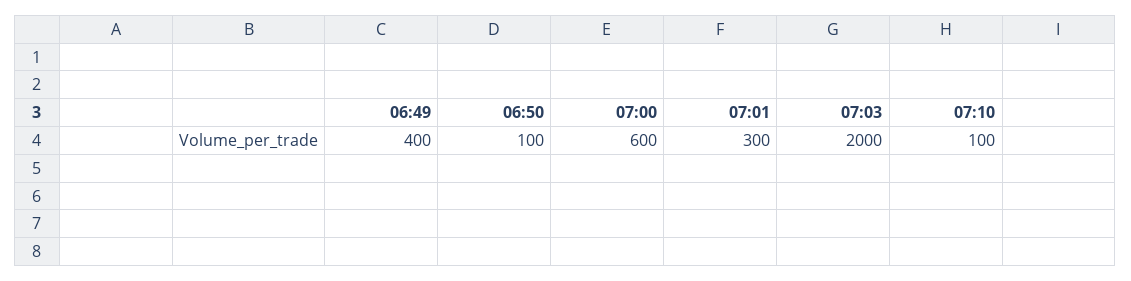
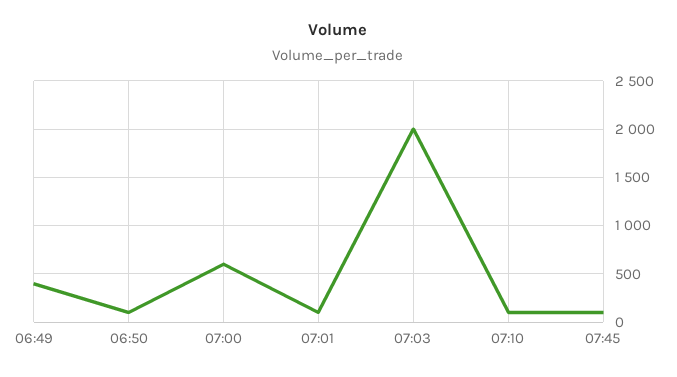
07:01: 300 -> 100
07:45: none -> 100

